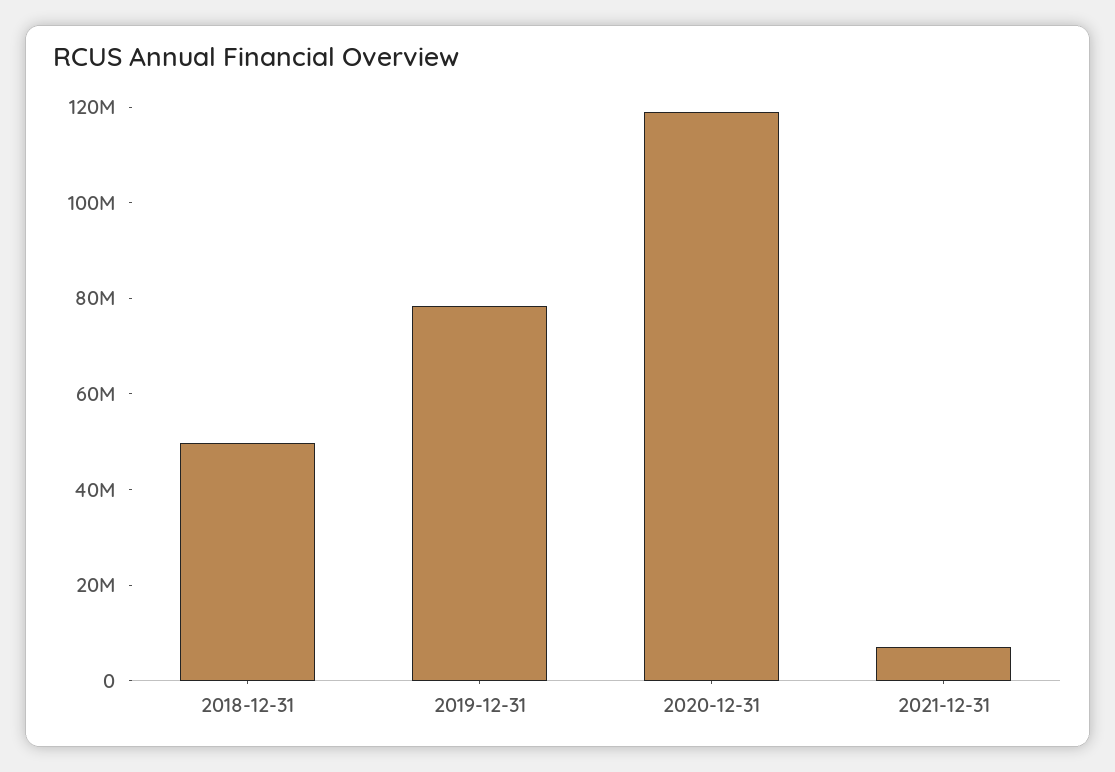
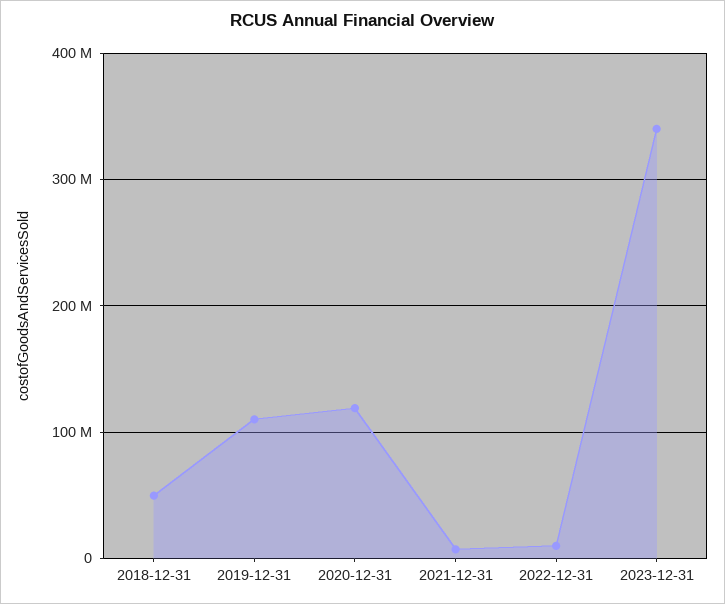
2019-12-31: 80000000 -> 110000000
2022-12-31: none -> 10000000
2023-12-31: none -> 340000000

